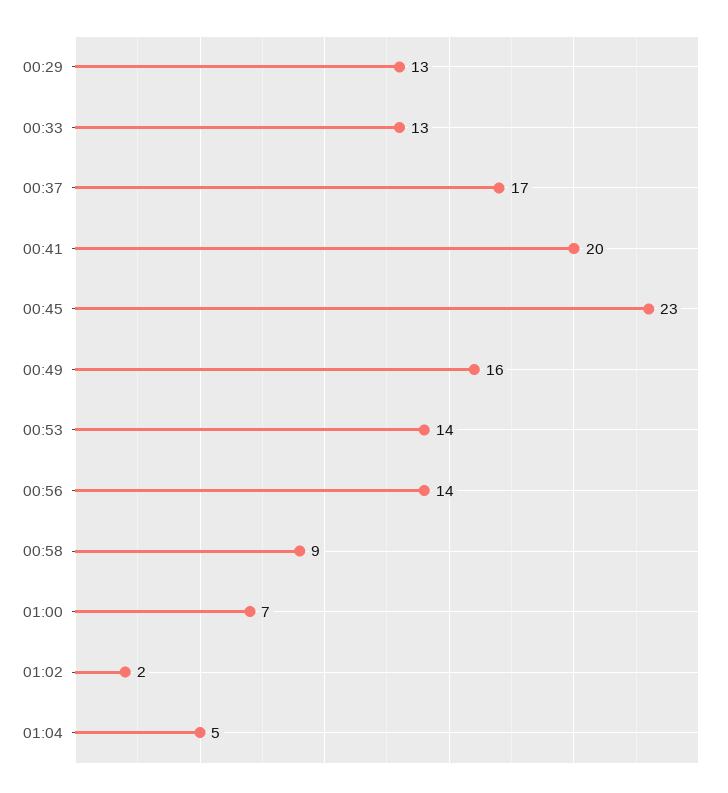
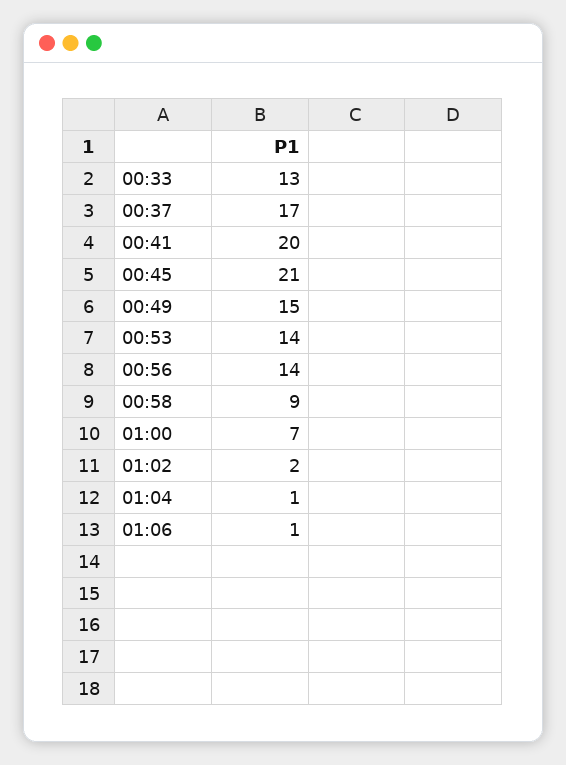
00:29: 13 -> none
00:45: 23 -> 21
00:49: 16 -> 15
01:04: 5 -> 1
01:06: none -> 1

